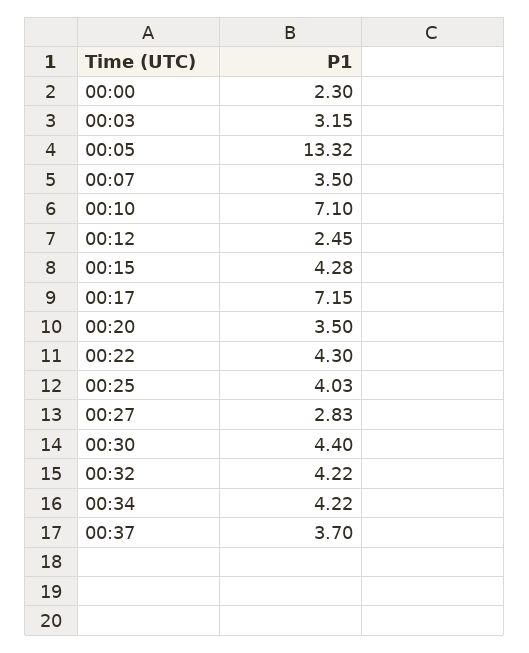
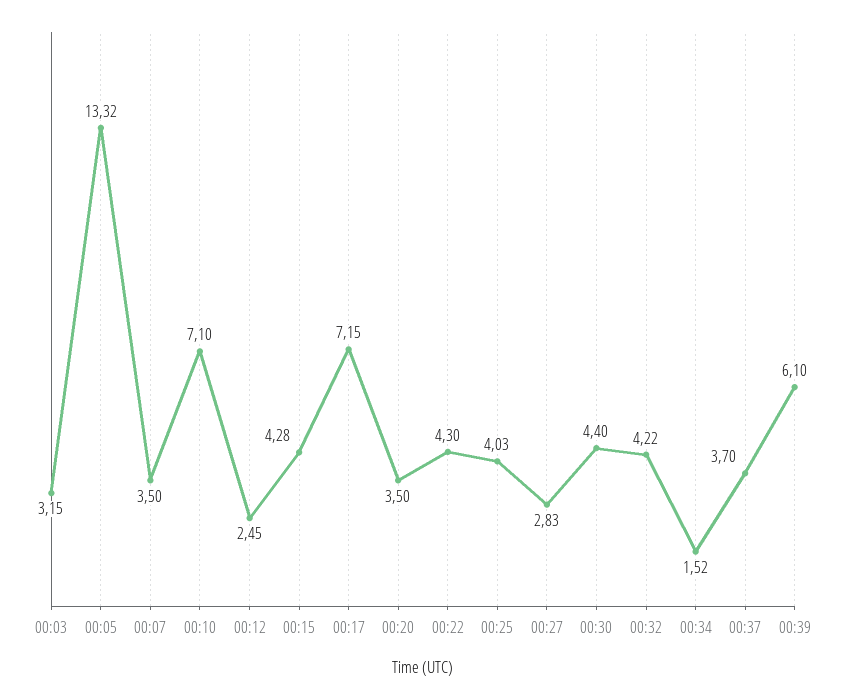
00:00: 2.3 -> none
00:34: 4.22 -> 1.52
00:39: none -> 6.1

